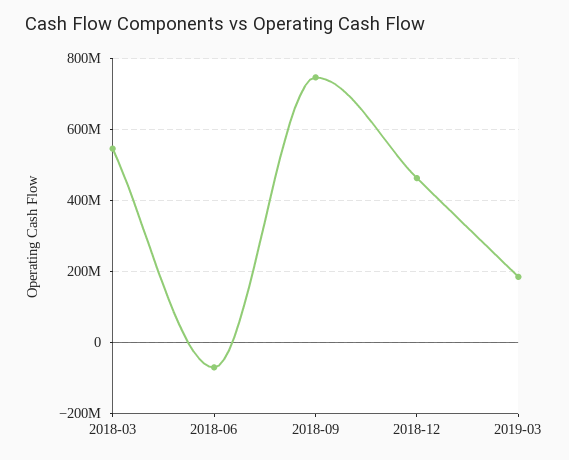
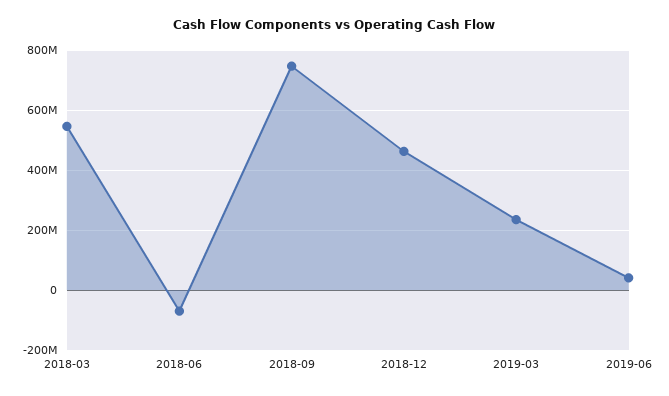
2019-03: 180000000 -> 240000000
2019-06: none -> 40000000

